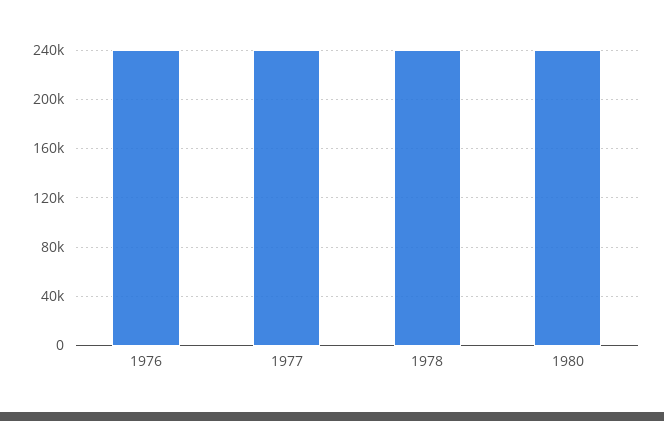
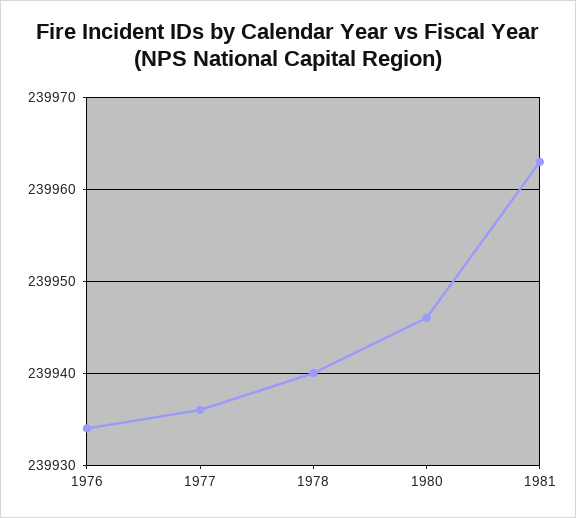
1981: none -> 239963

